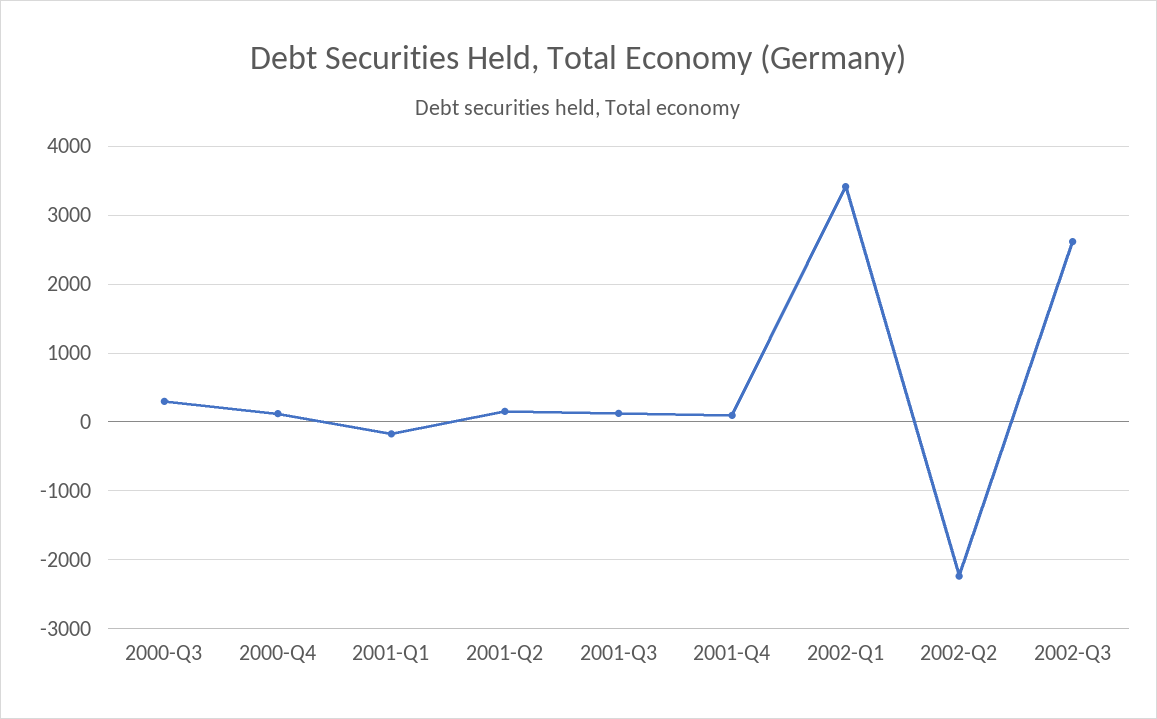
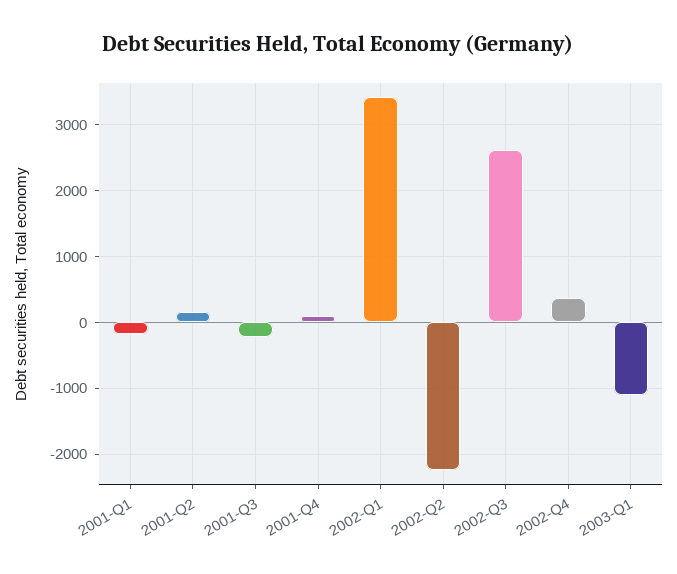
2000-Q3: 300 -> none
2000-Q4: 100 -> none
2001-Q3: 100 -> -200
2002-Q4: none -> 400
2003-Q1: none -> -1100

